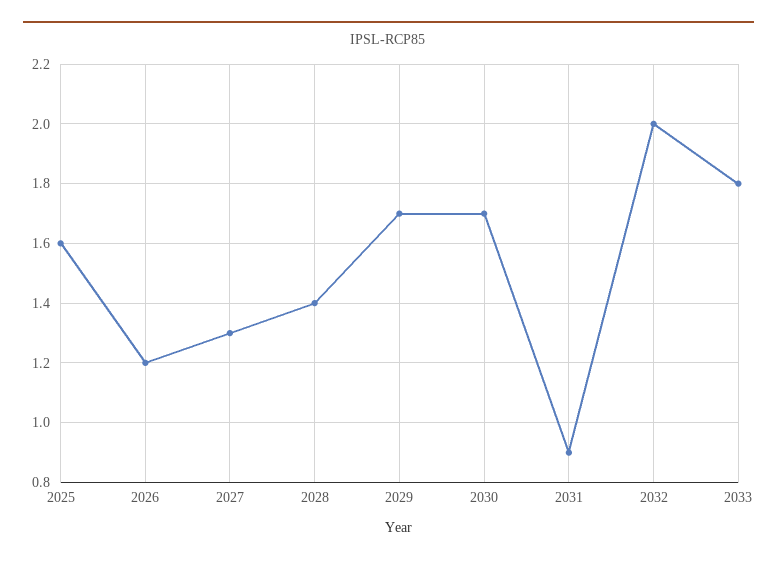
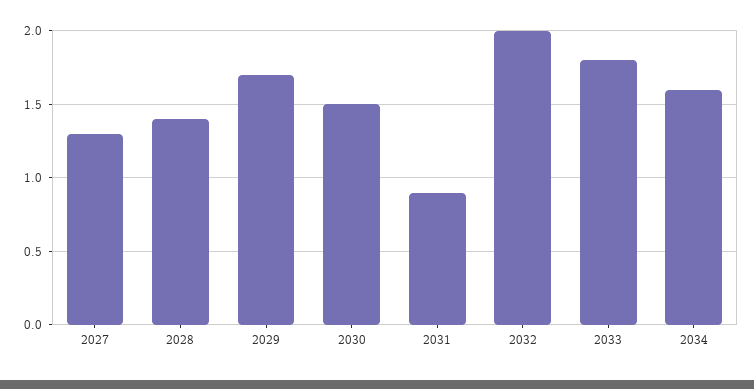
2025: 1.6 -> none
2026: 1.2 -> none
2030: 1.7 -> 1.5
2034: none -> 1.6

